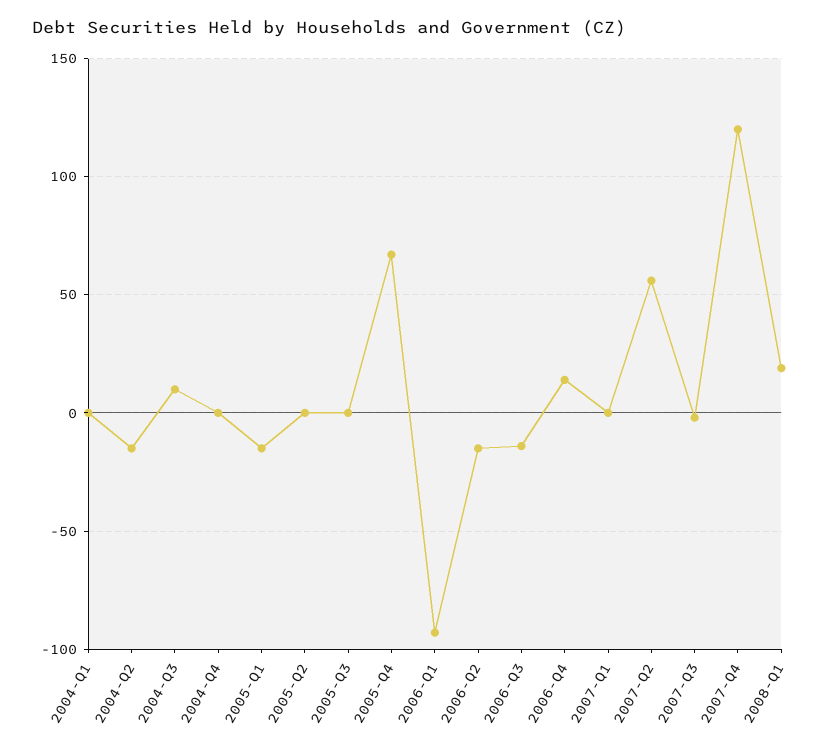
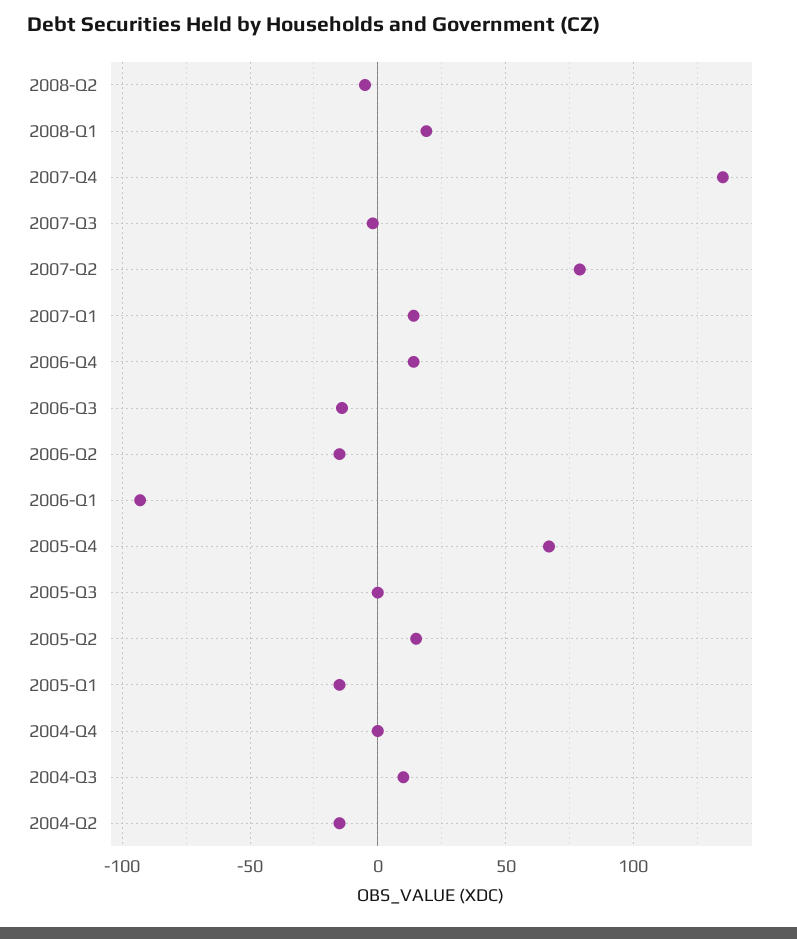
2004-Q1: 0 -> none
2005-Q2: 0 -> 15
2007-Q1: 0 -> 15
2007-Q2: 55 -> 80
2007-Q4: 120 -> 135
2008-Q2: none -> -5

